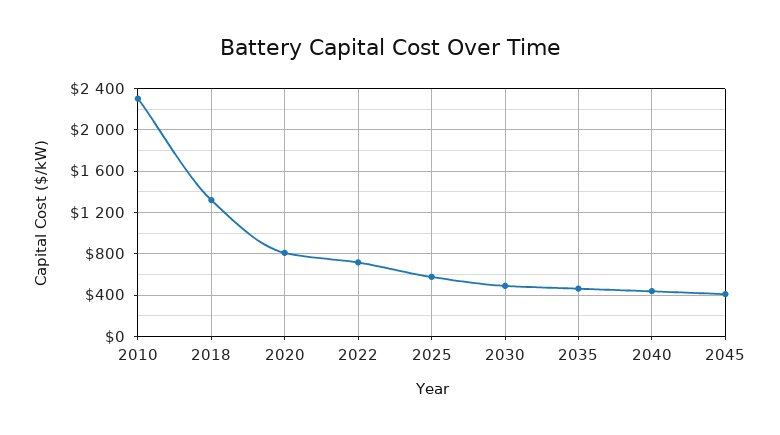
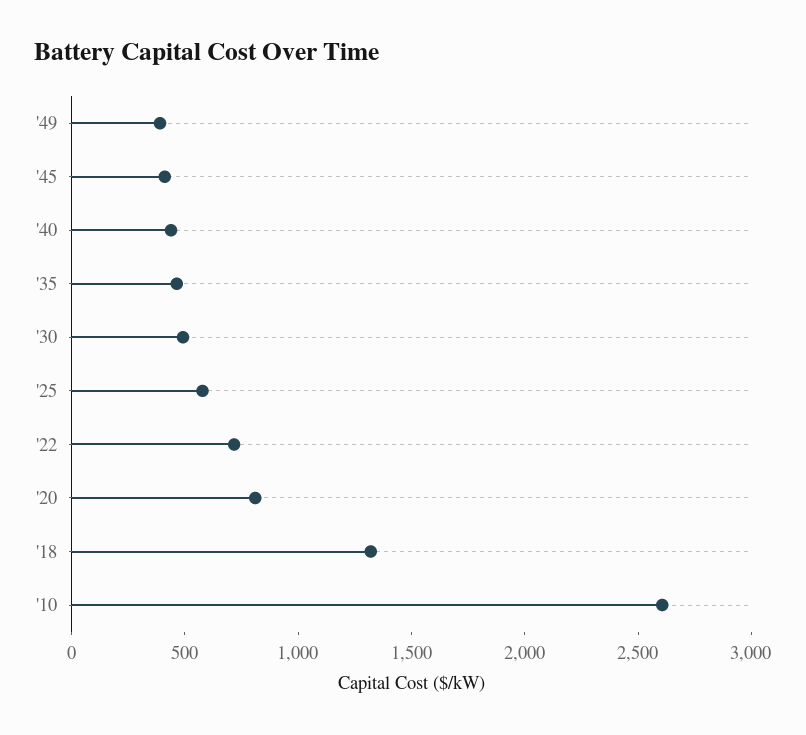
2010: 2300 -> 2600
'49: none -> 400

